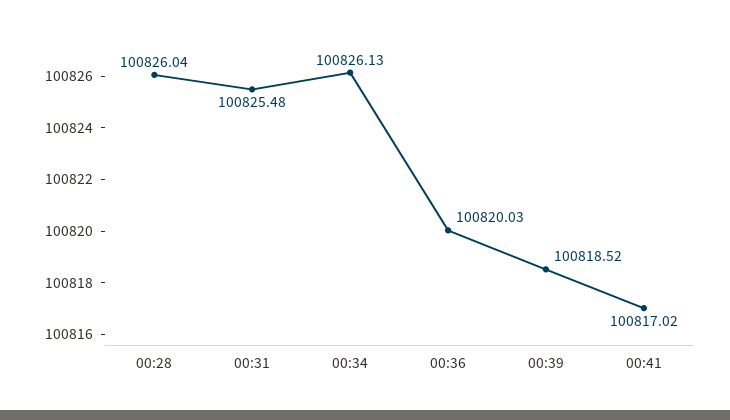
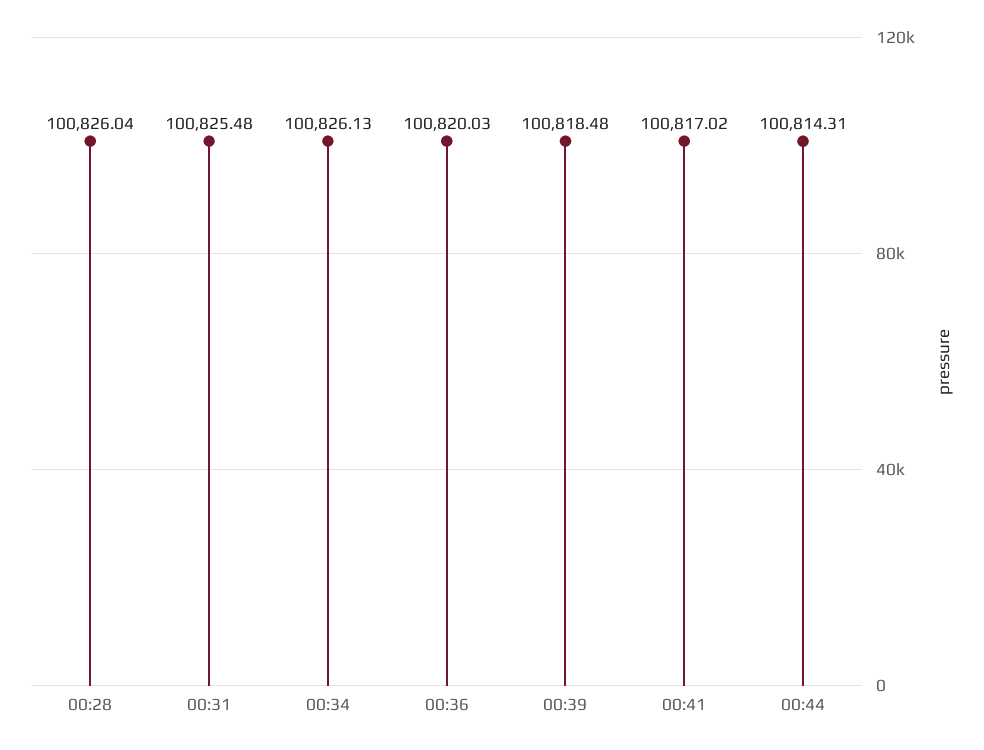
00:39: 100818.52 -> 100818.48
00:44: none -> 100814.31

